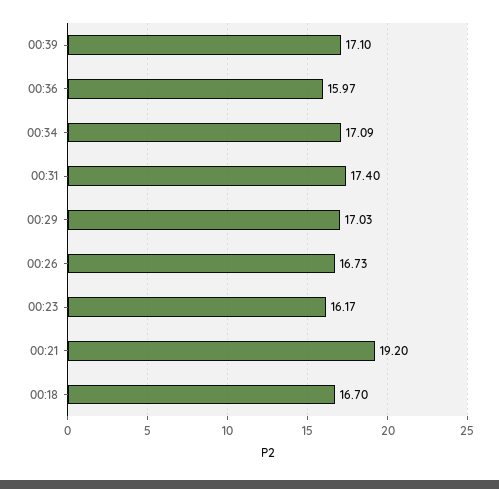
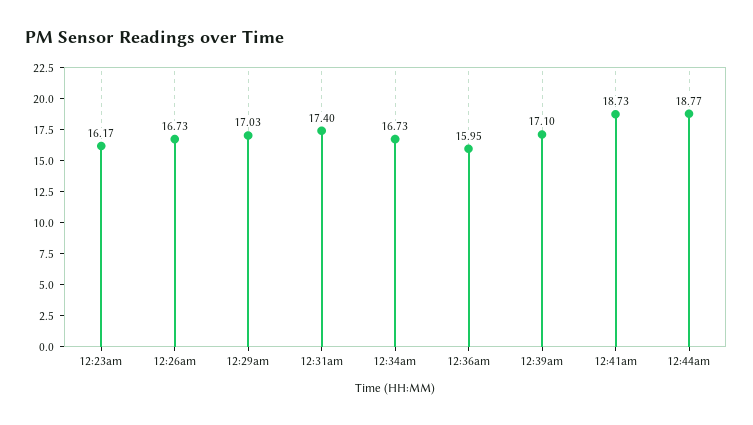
00:36: 15.97 -> 15.95
00:34: 17.09 -> 16.73
00:21: 19.2 -> none
00:18: 16.7 -> none
12:41am: none -> 18.73
12:44am: none -> 18.77

